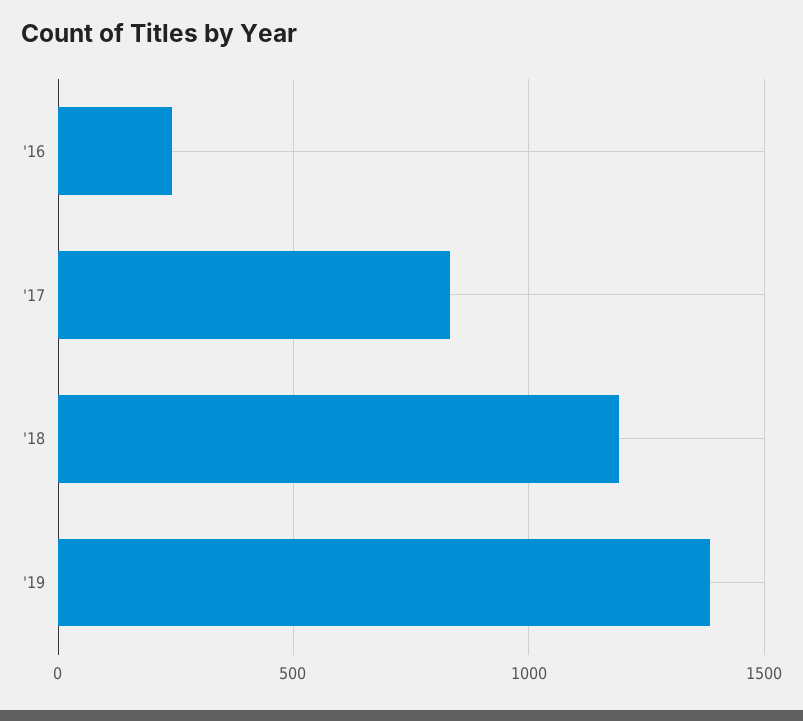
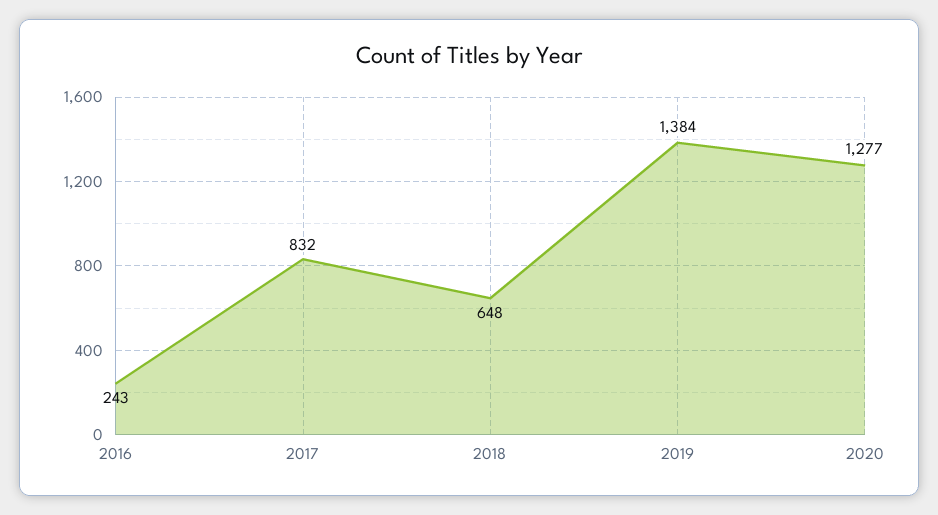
'18: 1200 -> 648
2020: none -> 1277

